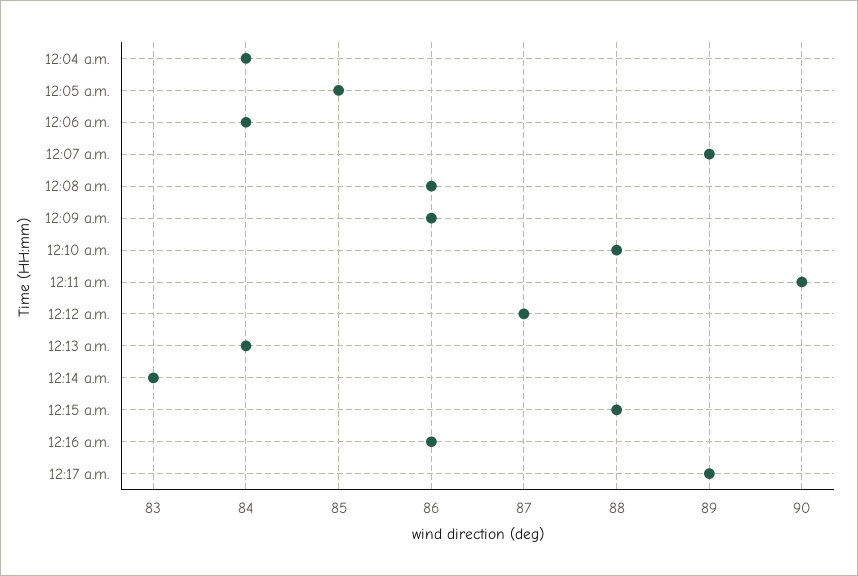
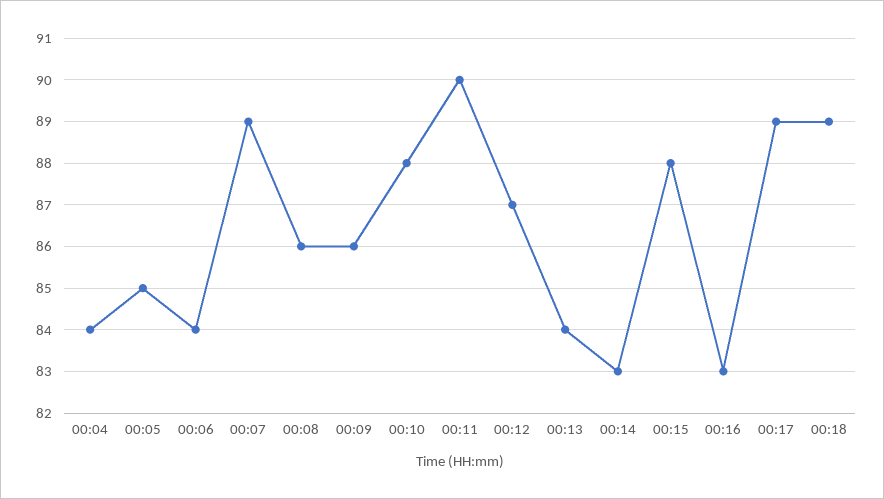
12:16 a.m.: 86 -> 83
00:18: none -> 89

